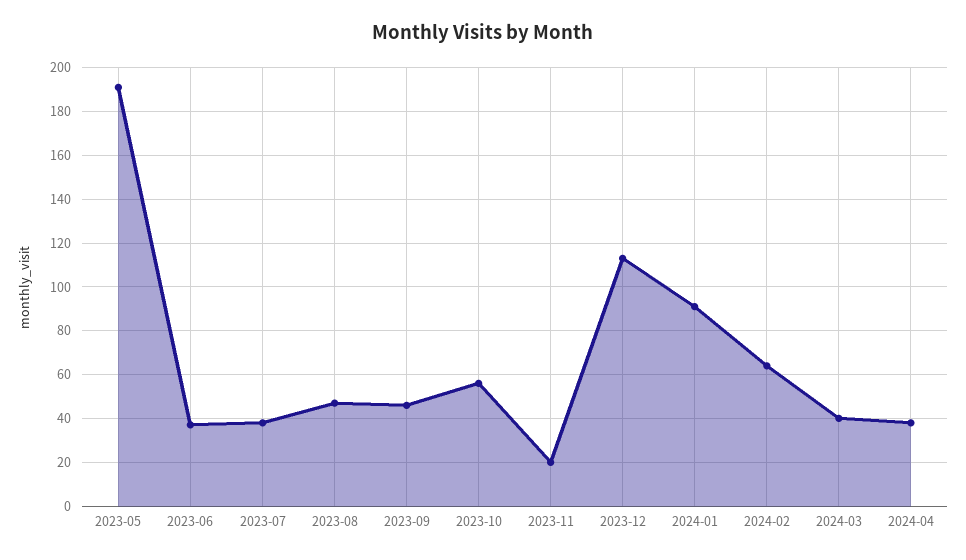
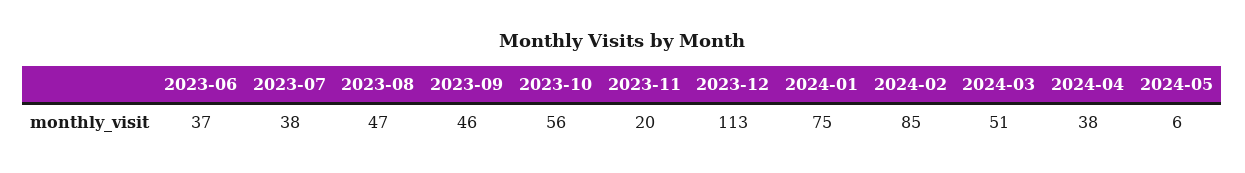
2023-05: 190 -> none
2024-01: 90 -> 75
2024-02: 65 -> 85
2024-03: 40 -> 51
2024-05: none -> 6

